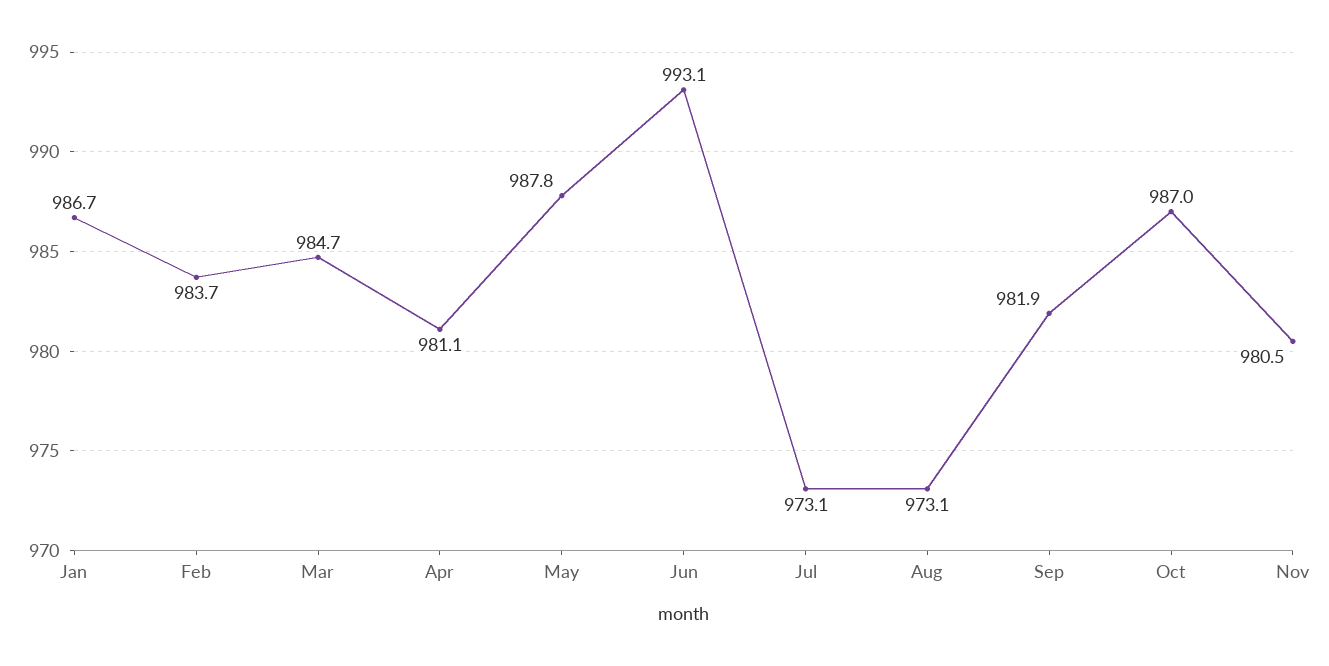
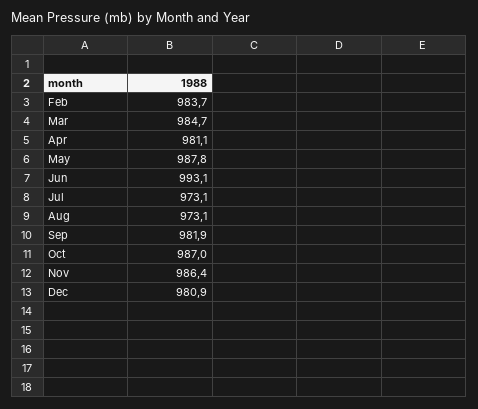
Jan: 986.7 -> none
Nov: 980.5 -> 986.4
Dec: none -> 980.9

